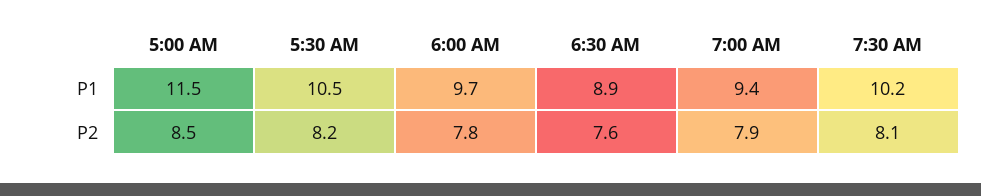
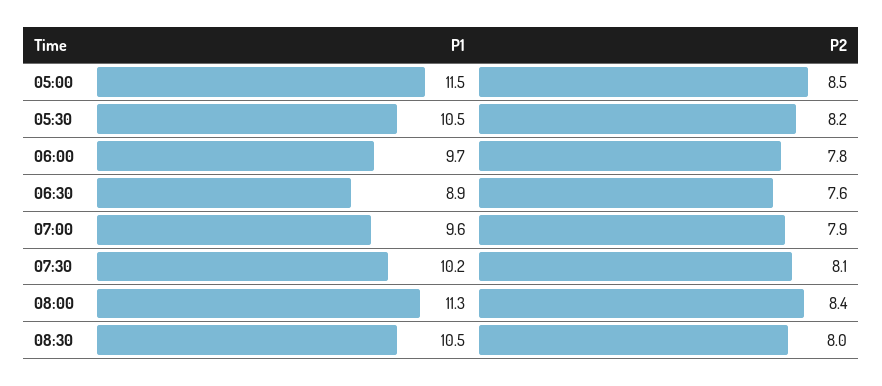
7:00 AM, P1: 9.4 -> 9.6
08:00, P1: none -> 11.3
08:00, P2: none -> 8.4
08:30, P1: none -> 10.5
08:30, P2: none -> 8

